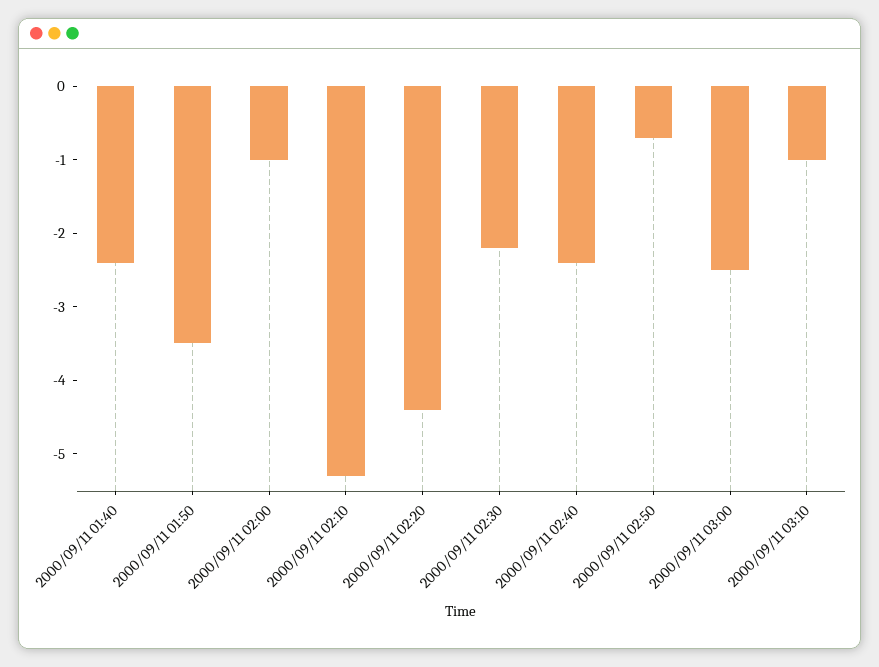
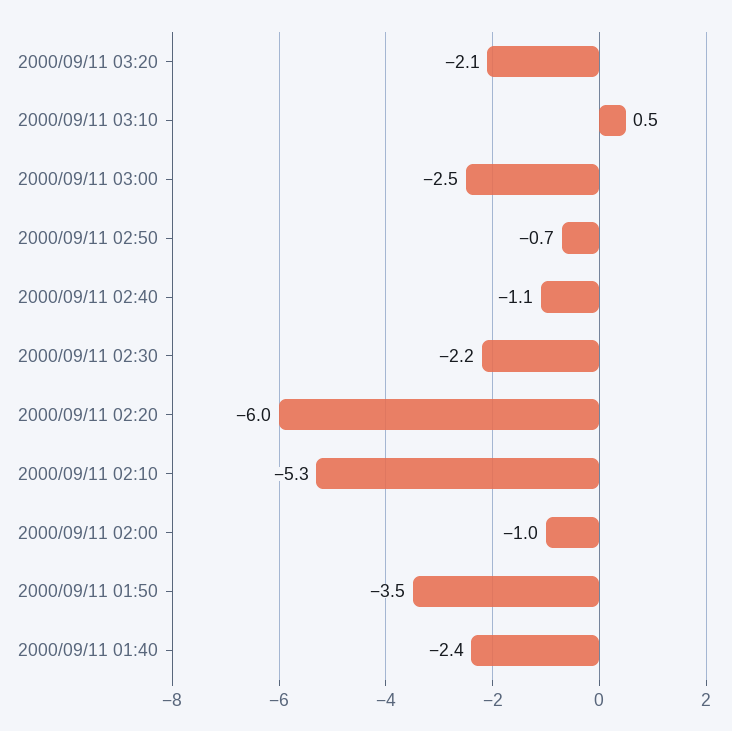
2000/09/11 02:20: -4.5 -> -6
2000/09/11 02:40: -2.5 -> -1.1
2000/09/11 03:10: -1 -> 0.5
2000/09/11 03:20: none -> -2.1

